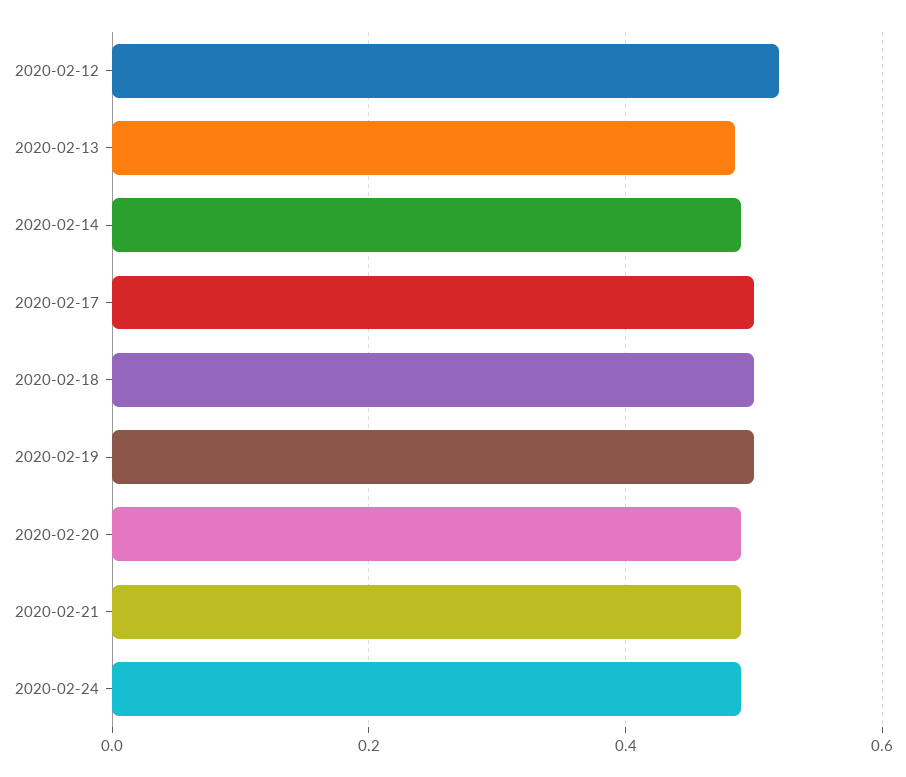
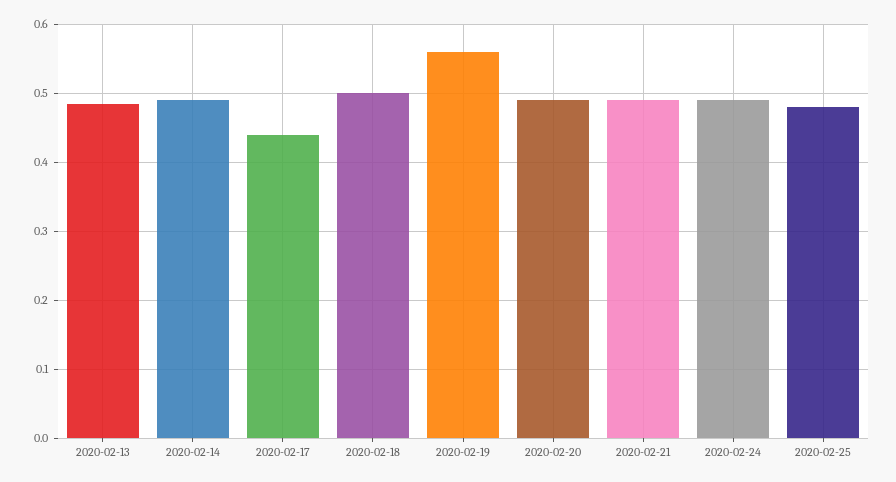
2020-02-12: 0.52 -> none
2020-02-17: 0.5 -> 0.44
2020-02-19: 0.5 -> 0.56
2020-02-25: none -> 0.48

